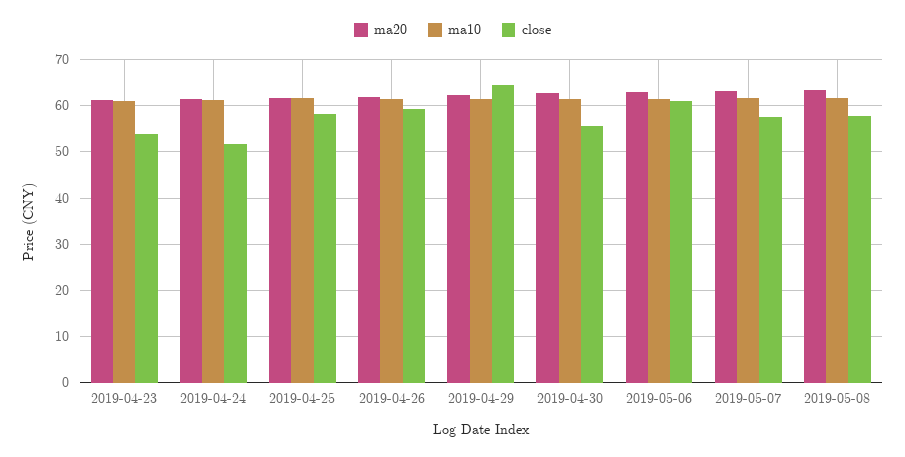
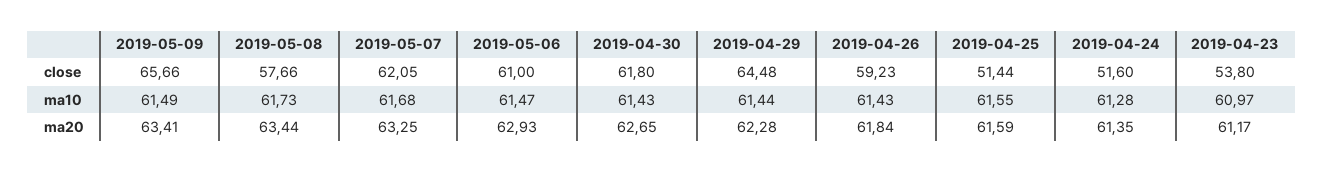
close, 2019-04-25: 58 -> 51.44
close, 2019-04-30: 56 -> 61.8
close, 2019-05-07: 58 -> 62.05
close, 2019-05-09: none -> 65.66
ma10, 2019-05-09: none -> 61.49
ma20, 2019-05-09: none -> 63.41

